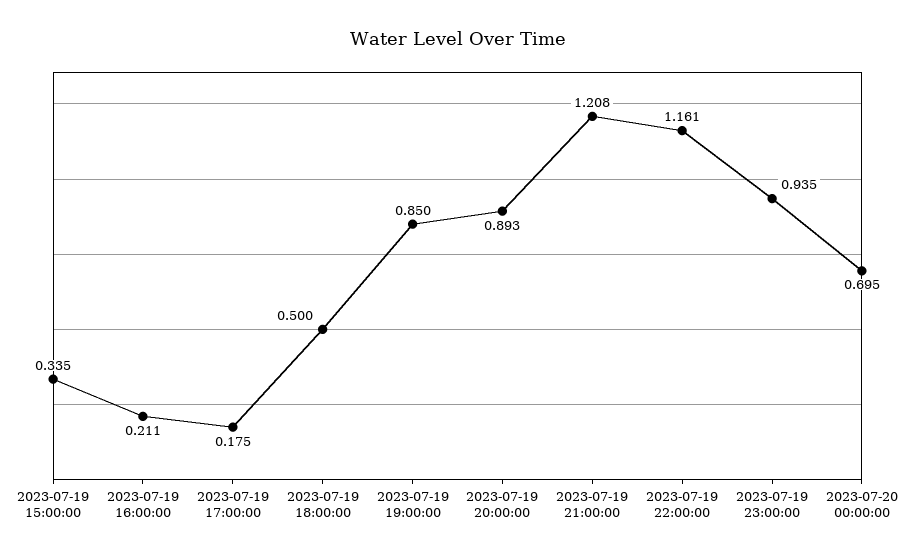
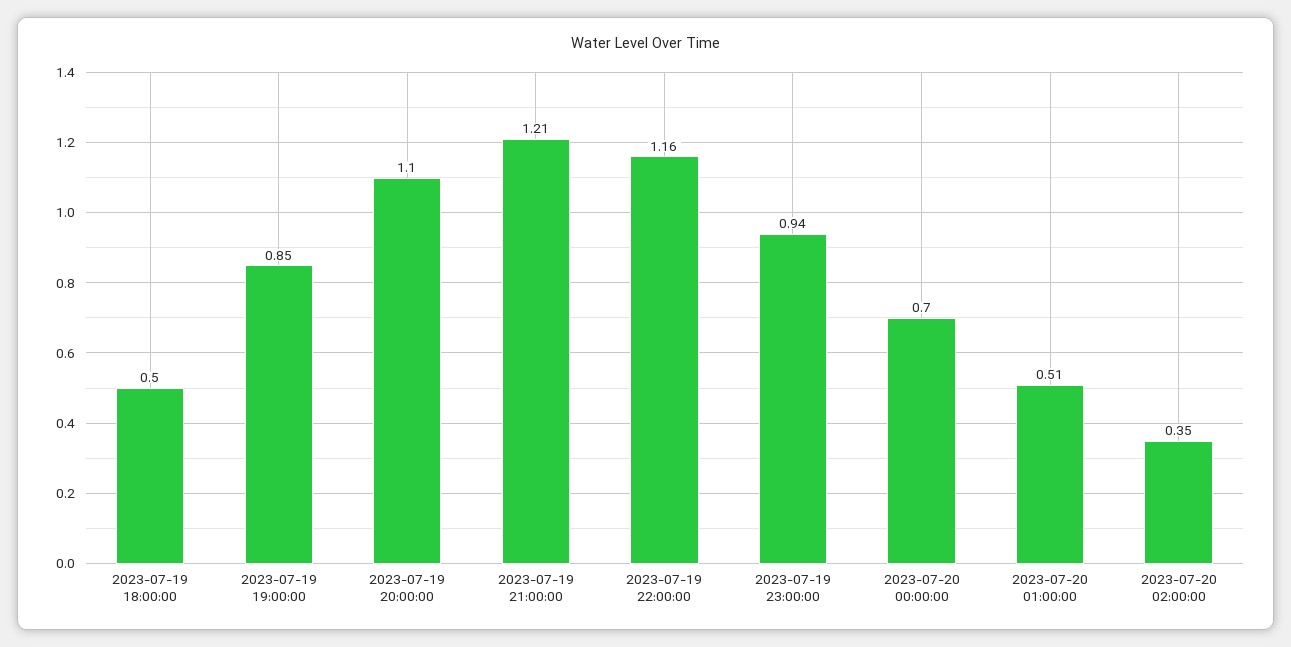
2023-07-19 15:00:00: 0.335 -> none
2023-07-19 16:00:00: 0.211 -> none
2023-07-19 17:00:00: 0.175 -> none
2023-07-19 20:00:00: 0.893 -> 1.1
2023-07-20 01:00:00: none -> 0.51
2023-07-20 02:00:00: none -> 0.35

